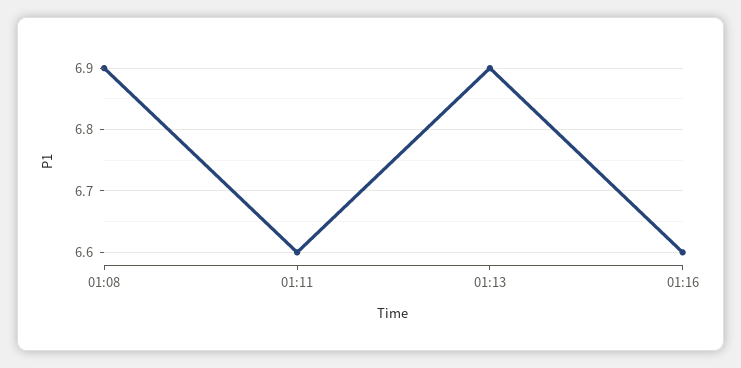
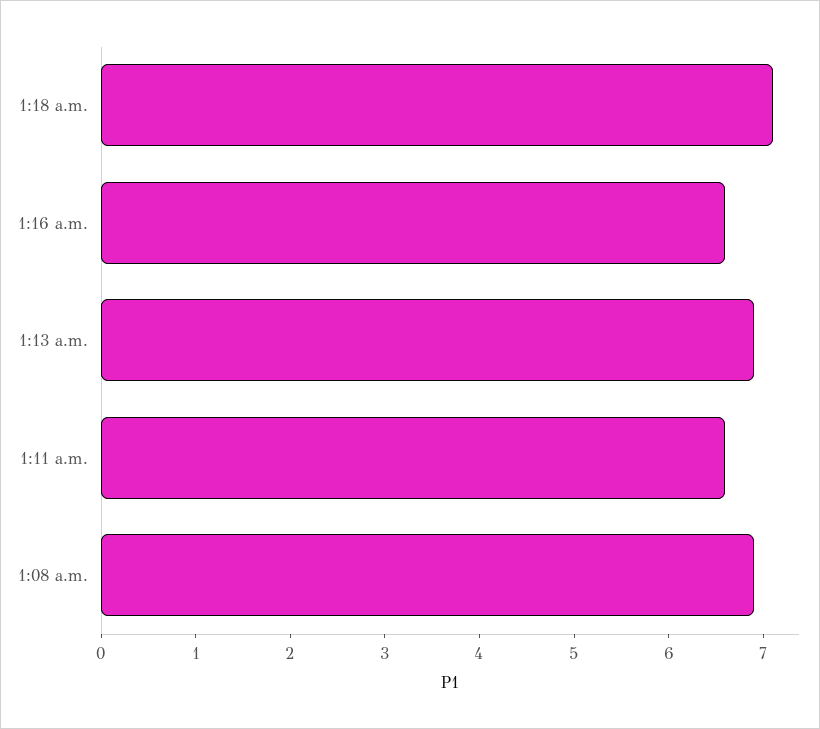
1:18 a.m.: none -> 7.1

